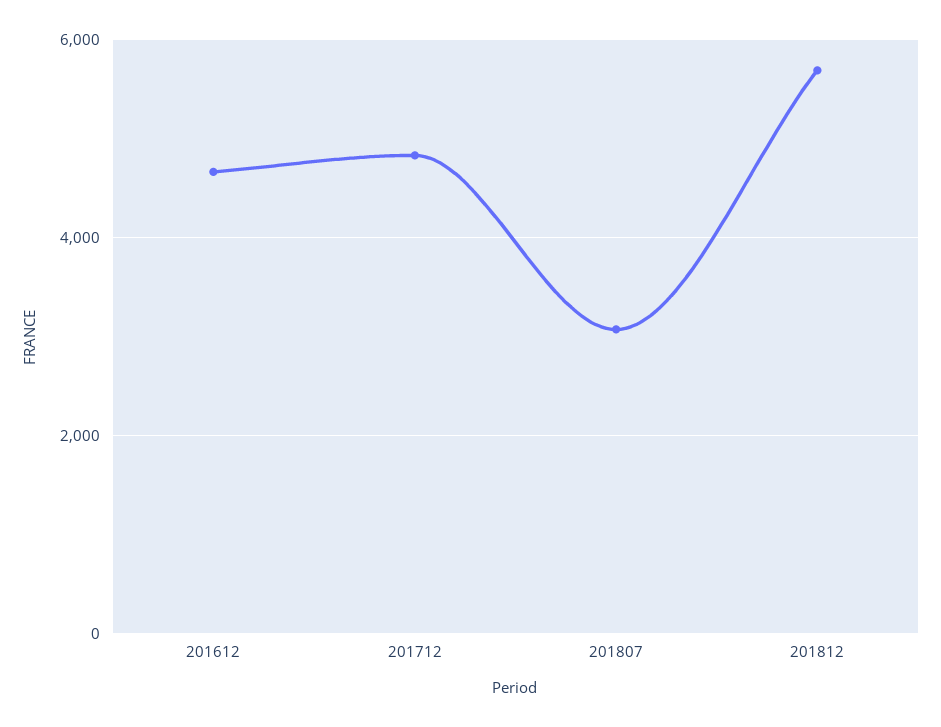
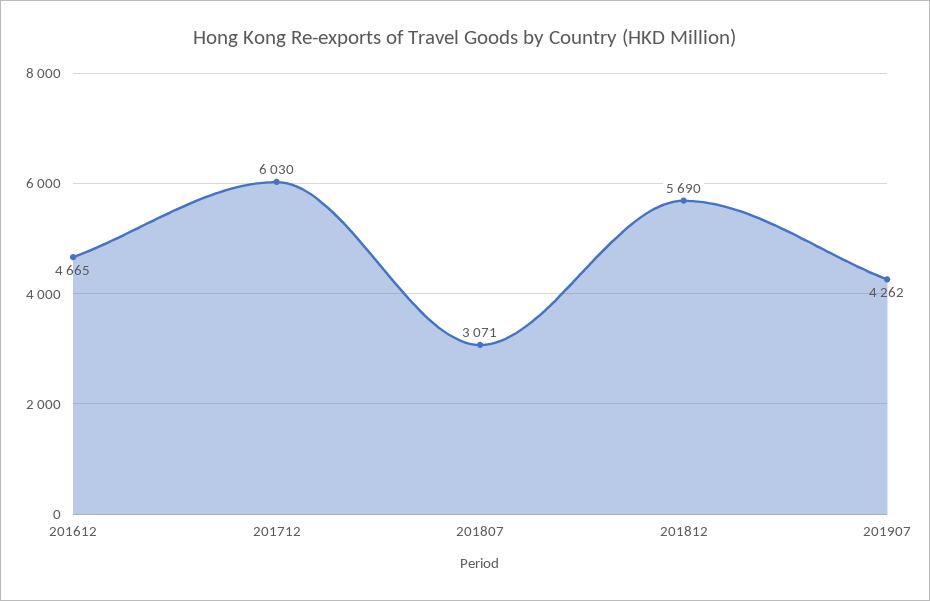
201712: 4800 -> 6030
201907: none -> 4262

